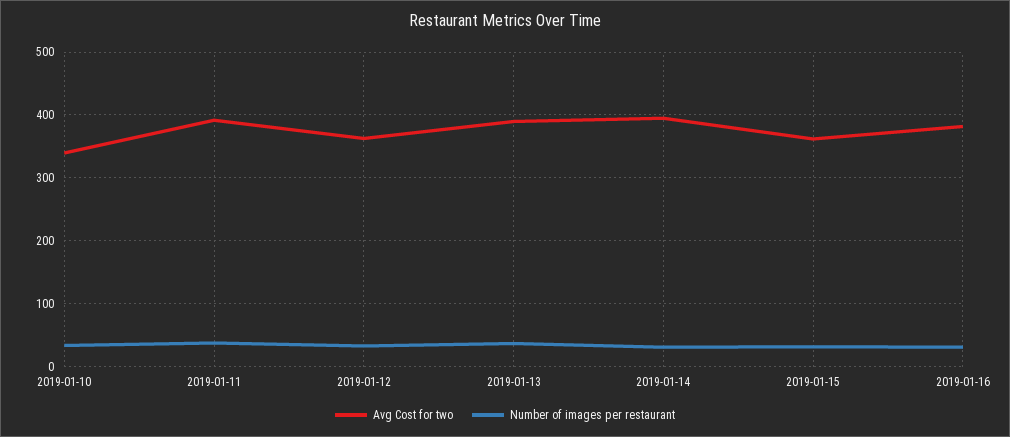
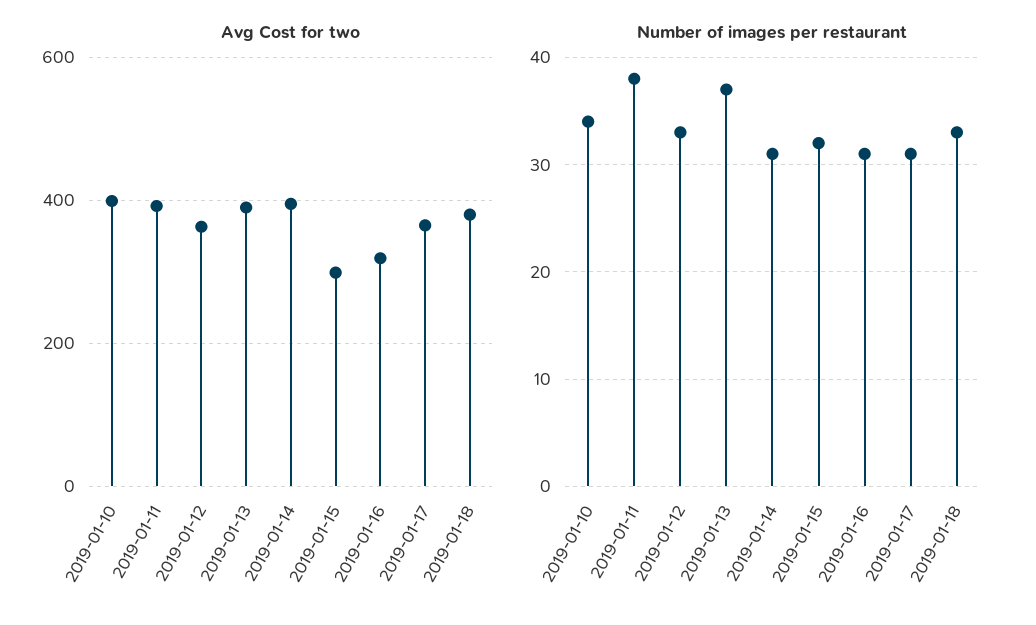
Avg Cost for two, 2019-01-10: 340 -> 400
Avg Cost for two, 2019-01-15: 360 -> 300
Avg Cost for two, 2019-01-16: 380 -> 320
Avg Cost for two, 2019-01-17: none -> 360
Avg Cost for two, 2019-01-18: none -> 380
Number of images per restaurant, 2019-01-17: none -> 31
Number of images per restaurant, 2019-01-18: none -> 33

